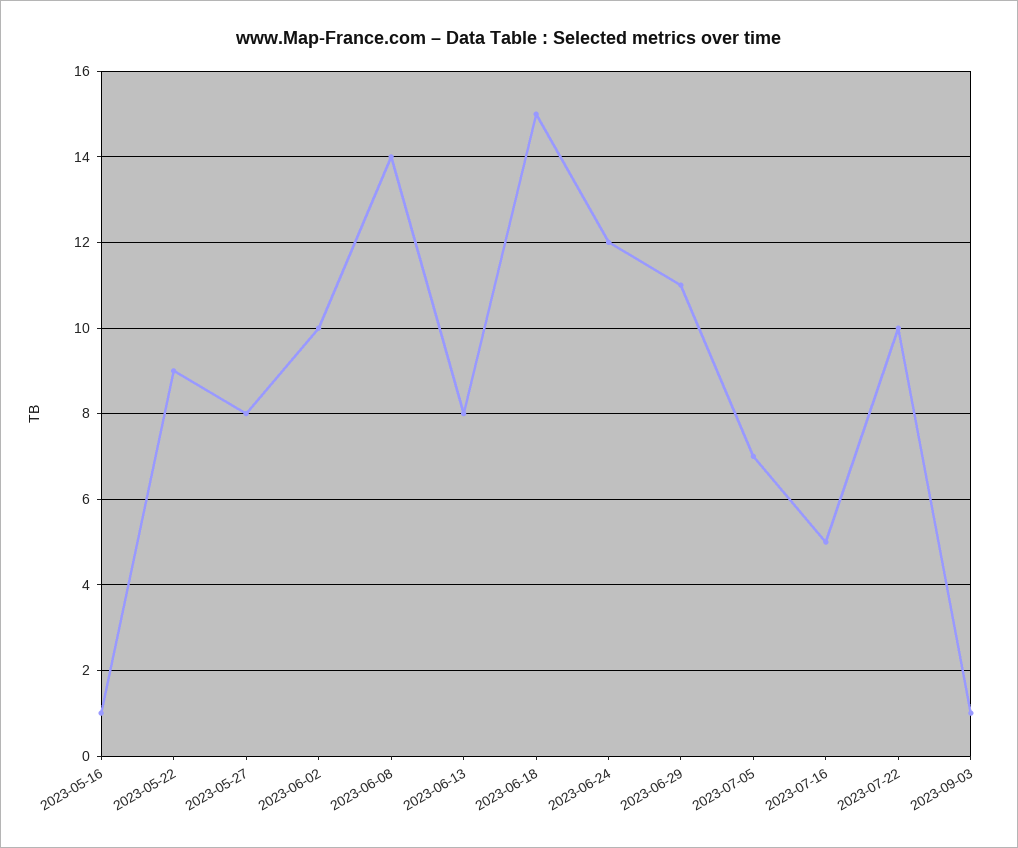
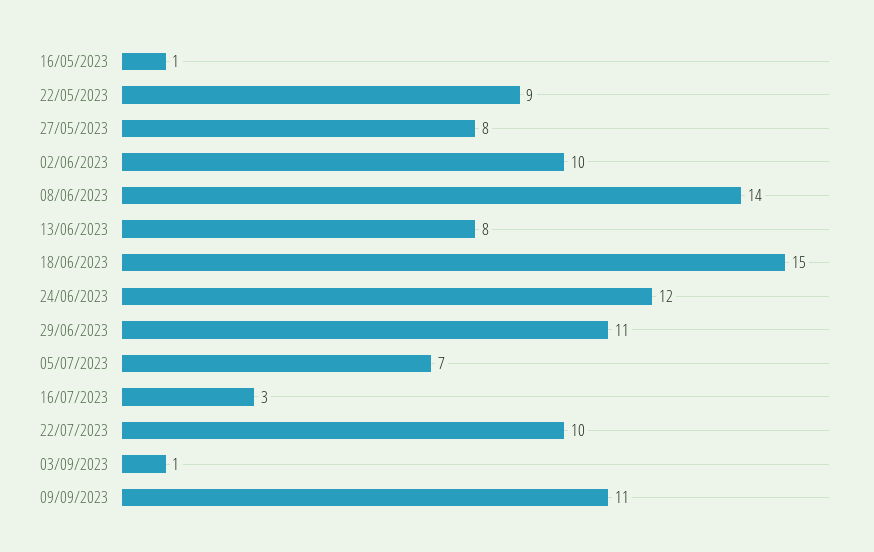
2023-07-16: 5 -> 3
09/09/2023: none -> 11

